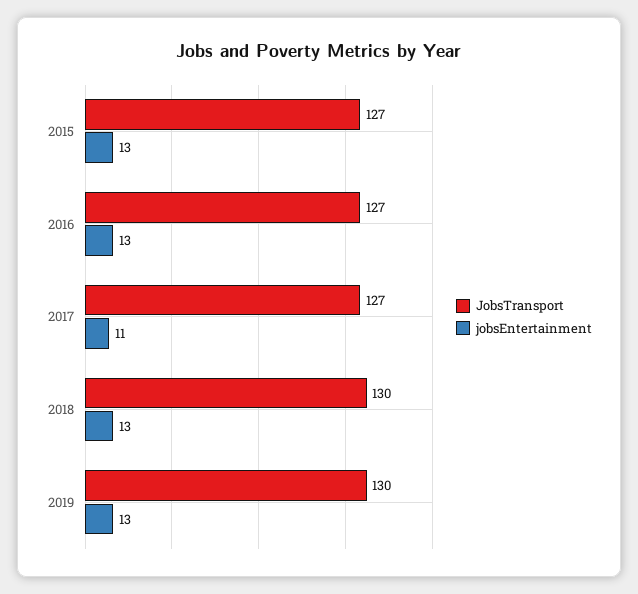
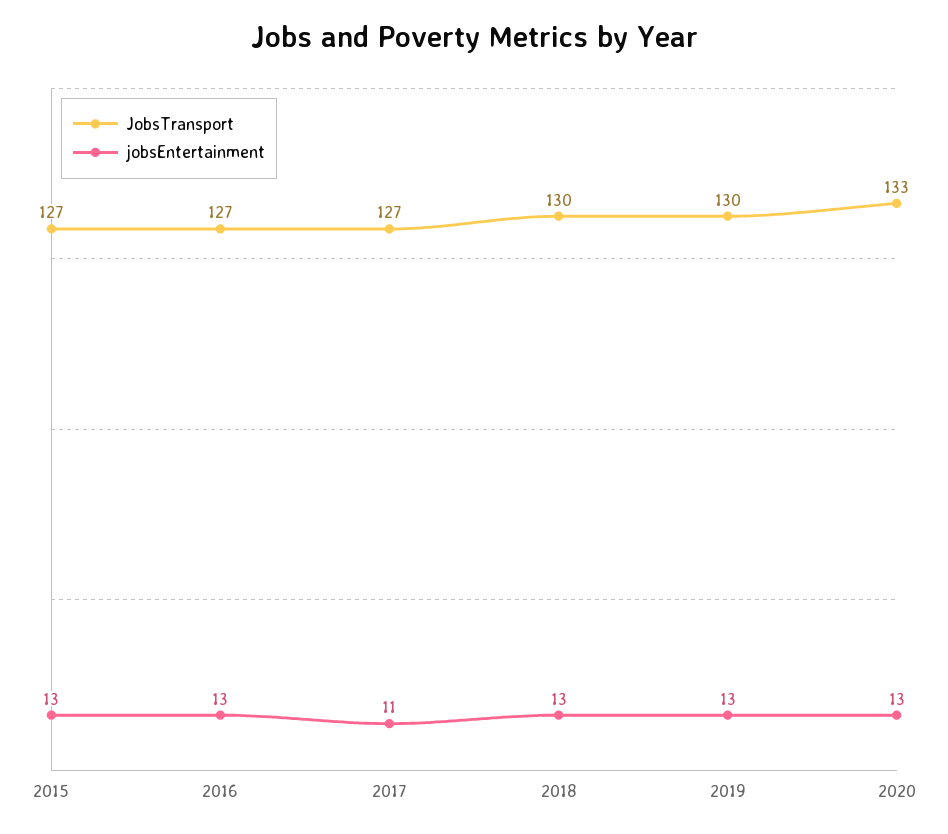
JobsTransport, 2020: none -> 133
jobsEntertainment, 2020: none -> 13

